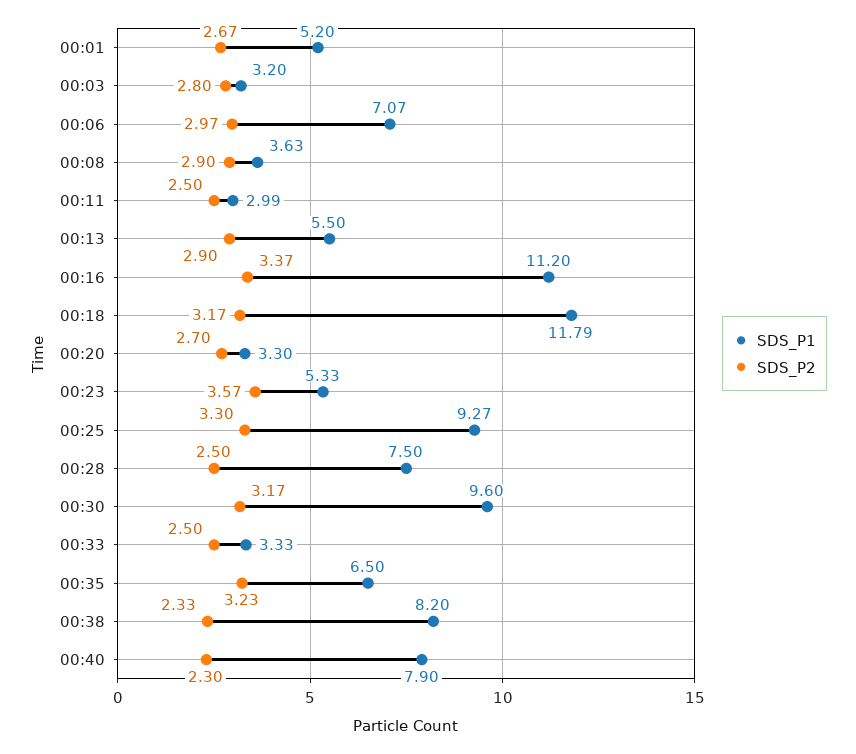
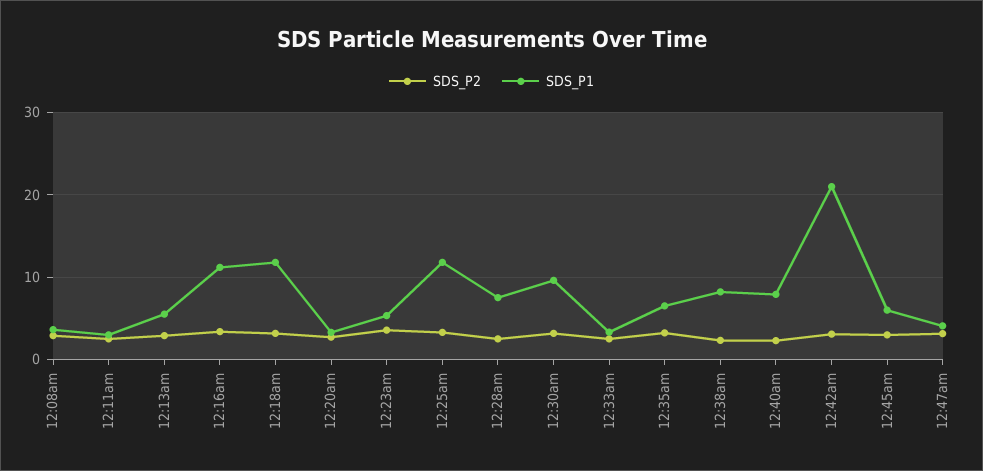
SDS_P1, 00:01: 5.2 -> none
SDS_P2, 00:01: 2.67 -> none
SDS_P1, 00:03: 3.2 -> none
SDS_P2, 00:03: 2.8 -> none
SDS_P1, 00:06: 7.07 -> none
SDS_P2, 00:06: 2.97 -> none
SDS_P1, 00:25: 9.27 -> 12
SDS_P2, 12:42am: none -> 3
SDS_P1, 12:42am: none -> 21
SDS_P2, 12:45am: none -> 3
SDS_P1, 12:45am: none -> 6
SDS_P2, 12:47am: none -> 3
SDS_P1, 12:47am: none -> 4

